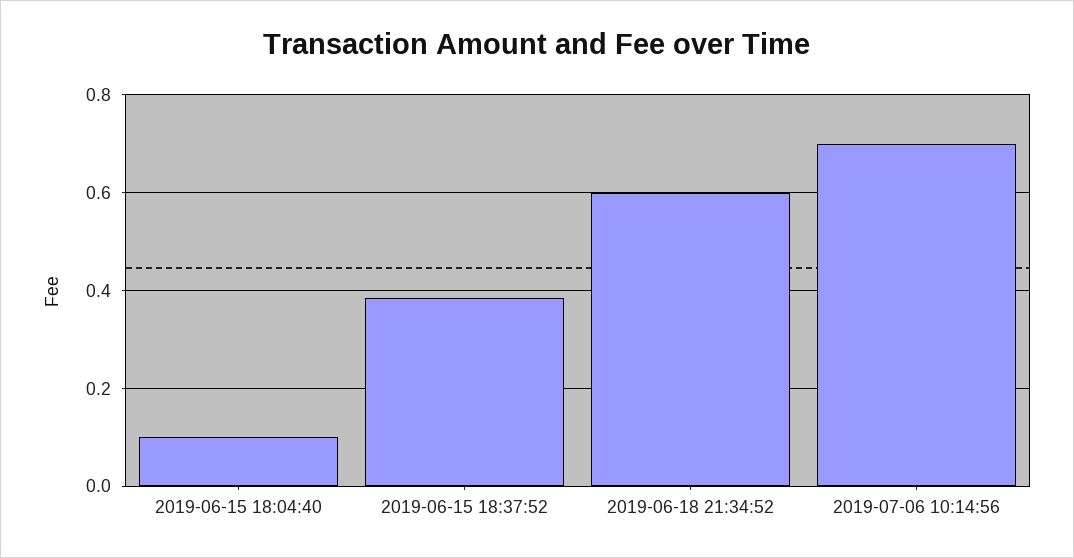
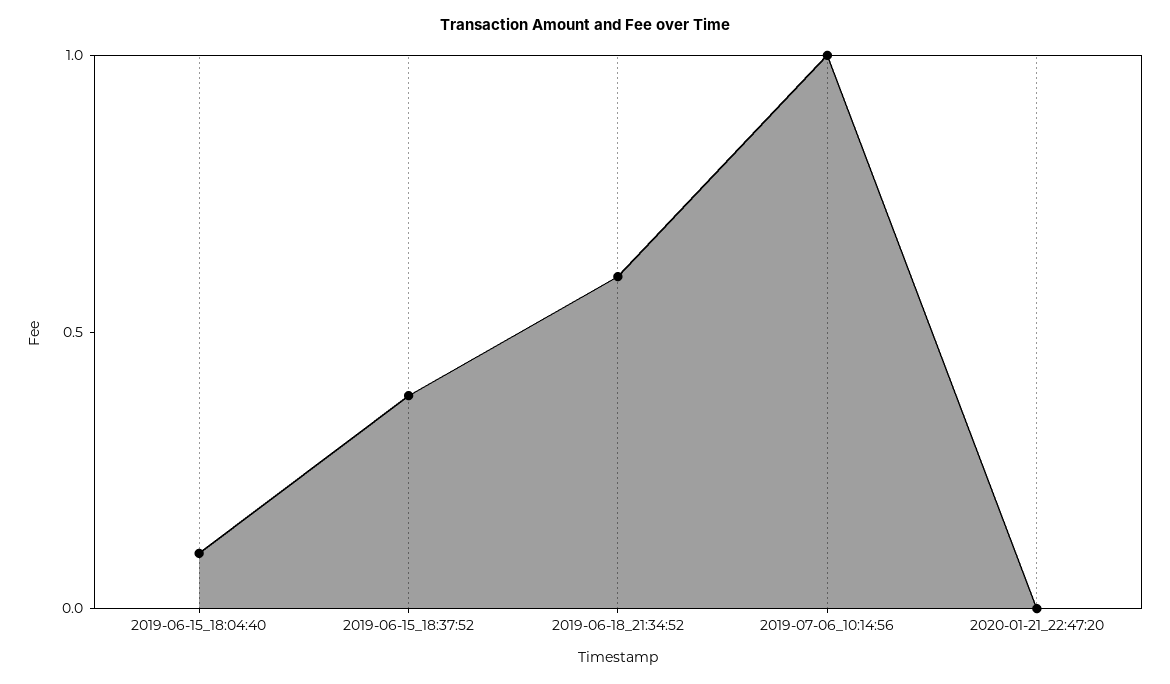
2019-07-06 10:14:56: 0.7 -> 1
2020-01-21_22:47:20: none -> 0

